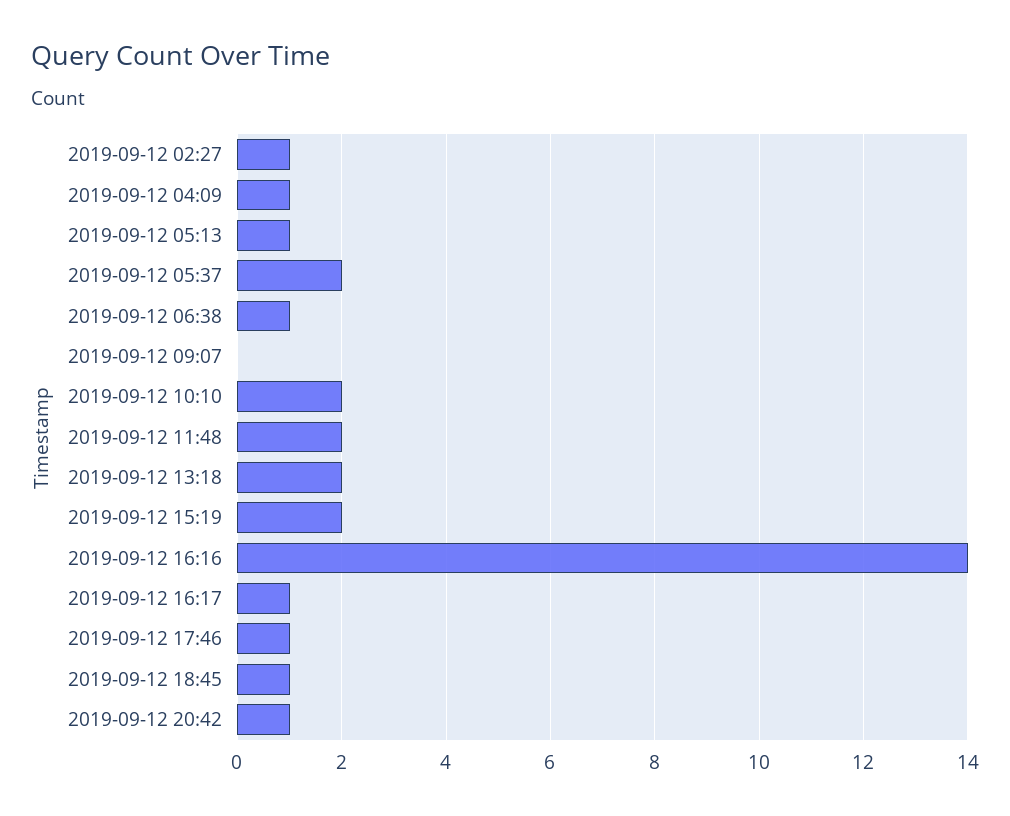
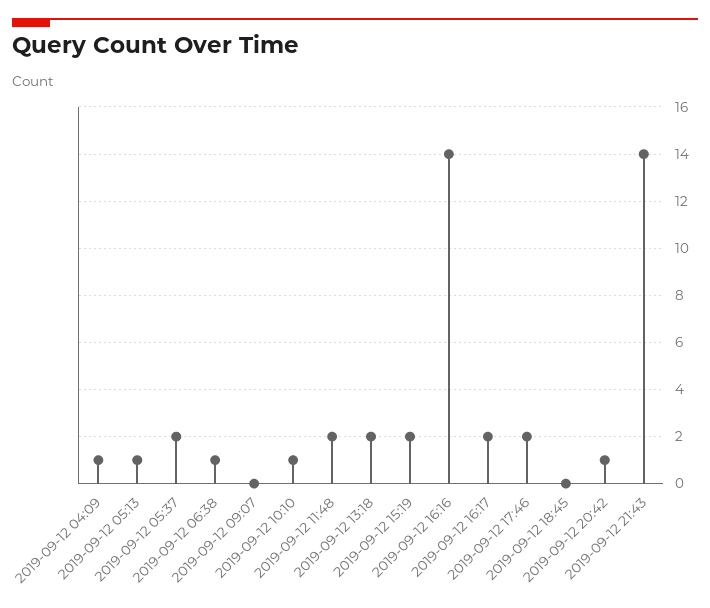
2019-09-12 02:27: 1 -> none
2019-09-12 10:10: 2 -> 1
2019-09-12 16:17: 1 -> 2
2019-09-12 17:46: 1 -> 2
2019-09-12 18:45: 1 -> 0
2019-09-12 21:43: none -> 14

